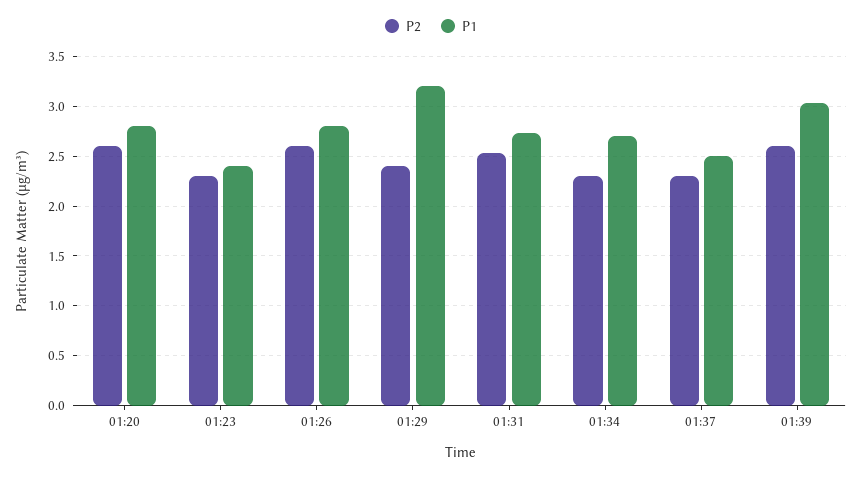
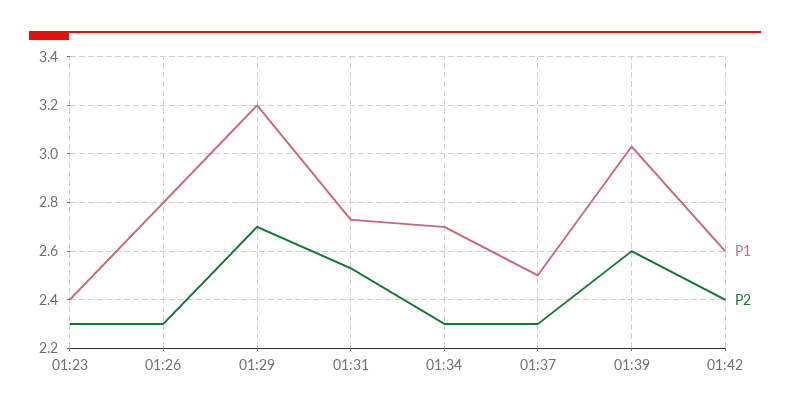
P2, 01:20: 2.6 -> none
P1, 01:20: 2.8 -> none
P2, 01:26: 2.6 -> 2.3
P2, 01:29: 2.4 -> 2.7
P1, 01:42: none -> 2.6
P2, 01:42: none -> 2.4

